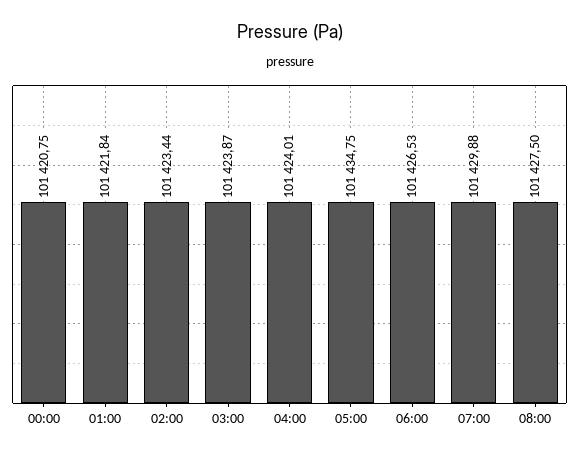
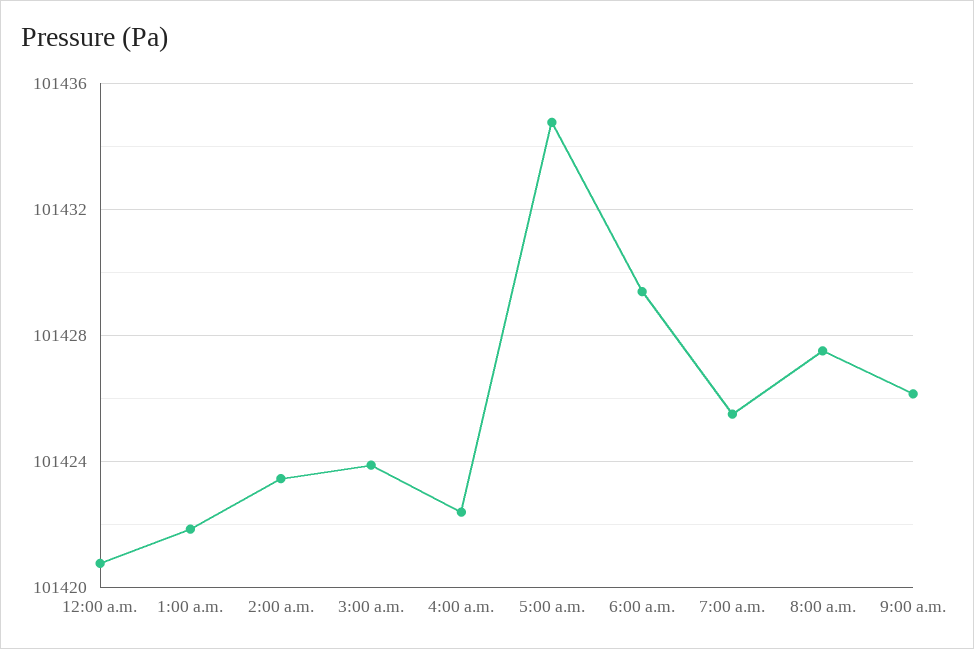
04:00: 101424.01 -> 101422.5
06:00: 101426.53 -> 101429.5
07:00: 101429.88 -> 101425.5
9:00 a.m.: none -> 101426

